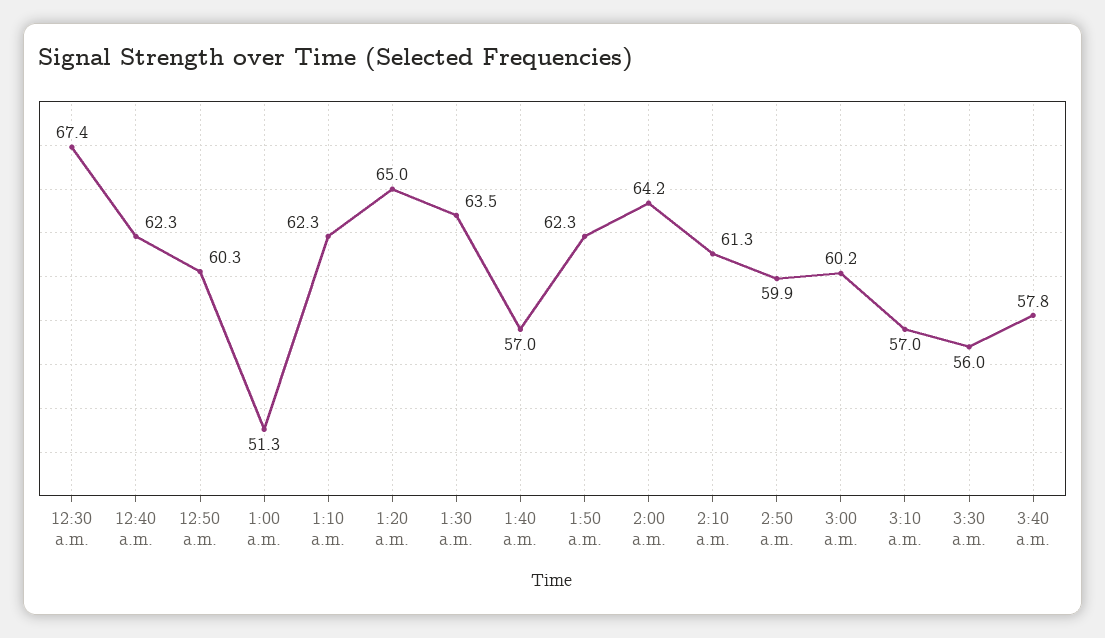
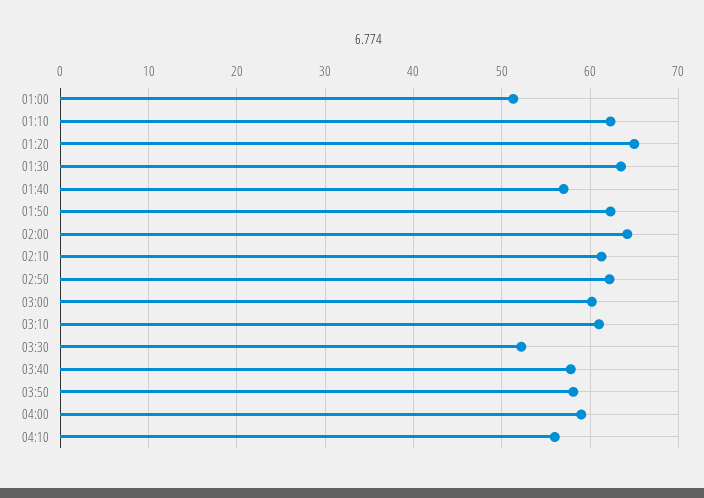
12:30 a.m.: 67.4 -> none
12:40 a.m.: 62.3 -> none
12:50 a.m.: 60.3 -> none
2:50 a.m.: 59.9 -> 62
3:10 a.m.: 57 -> 61
3:30 a.m.: 56 -> 52
03:50: none -> 58
04:00: none -> 59
04:10: none -> 56

